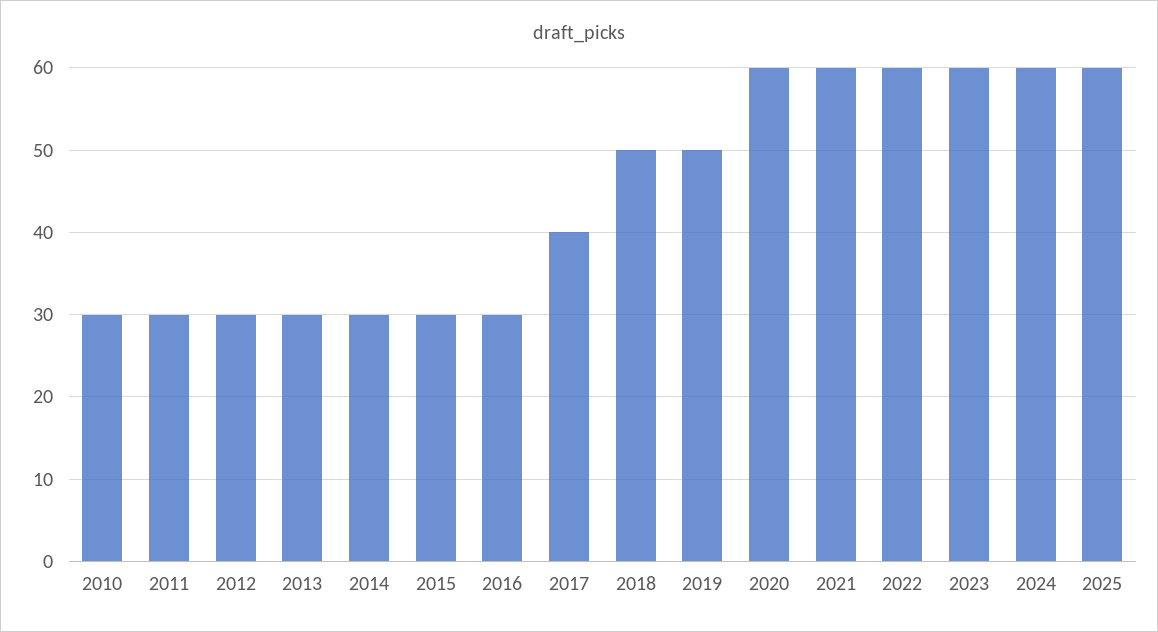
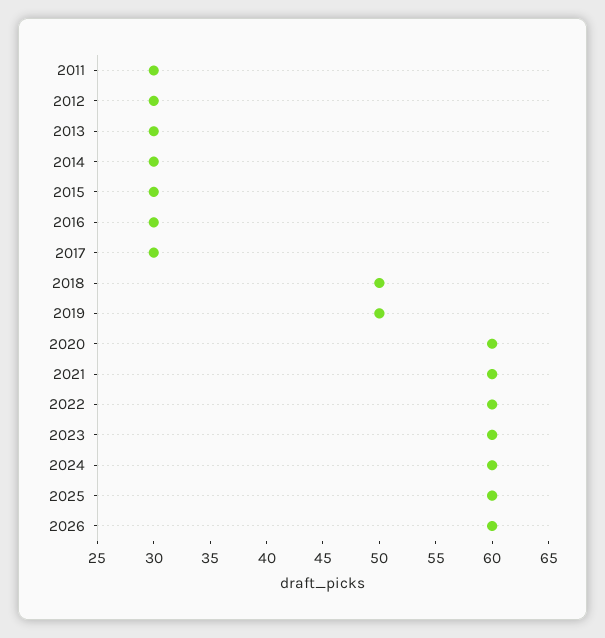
2010: 30 -> none
2017: 40 -> 30
2026: none -> 60

